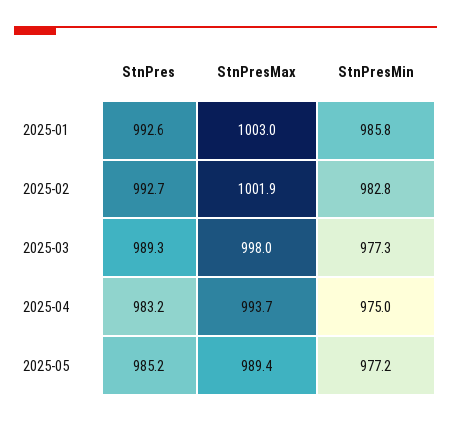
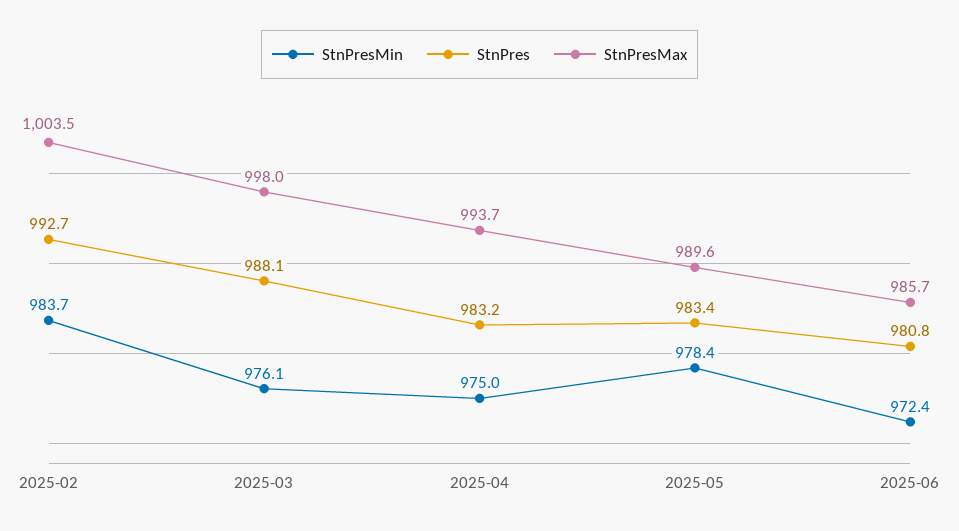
StnPres, 2025-01: 992.6 -> none
StnPresMax, 2025-01: 1003 -> none
StnPresMin, 2025-01: 985.8 -> none
StnPresMax, 2025-02: 1001.9 -> 1003.5
StnPresMin, 2025-02: 982.8 -> 983.7
StnPres, 2025-03: 989.3 -> 988.1
StnPresMin, 2025-03: 977.3 -> 976.1
StnPres, 2025-05: 985.2 -> 983.4
StnPresMax, 2025-05: 989.4 -> 989.6
StnPresMin, 2025-05: 977.2 -> 978.4
StnPresMin, 2025-06: none -> 972.4
StnPres, 2025-06: none -> 980.8
StnPresMax, 2025-06: none -> 985.7

